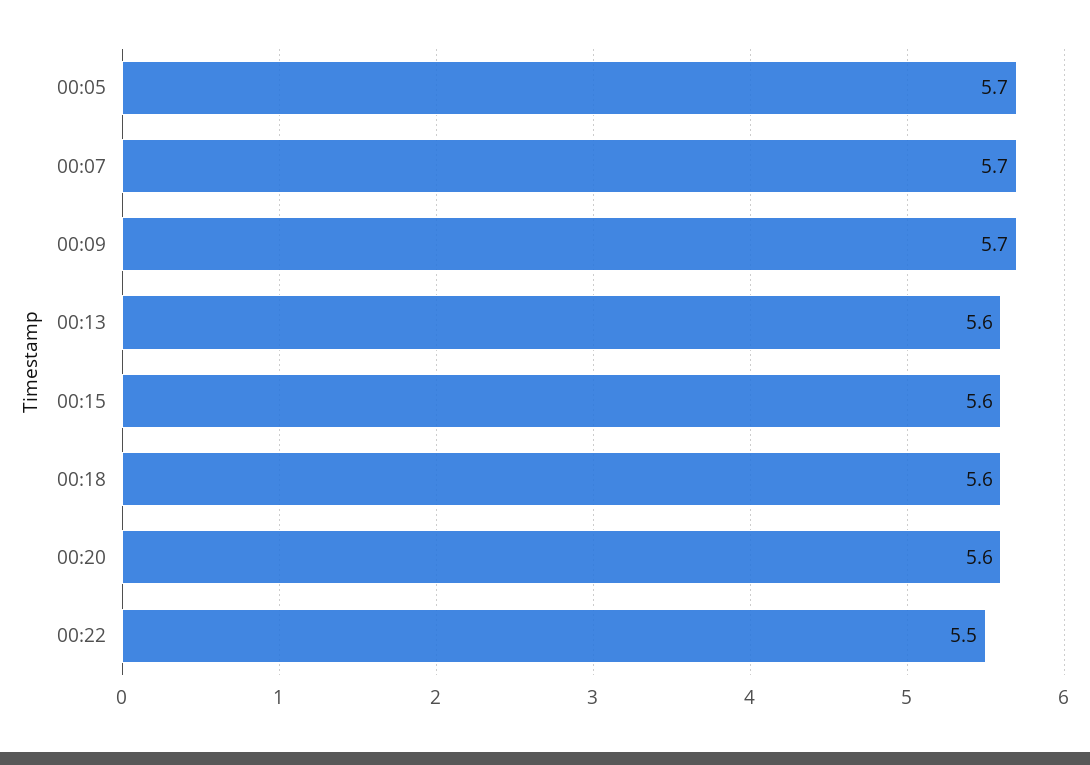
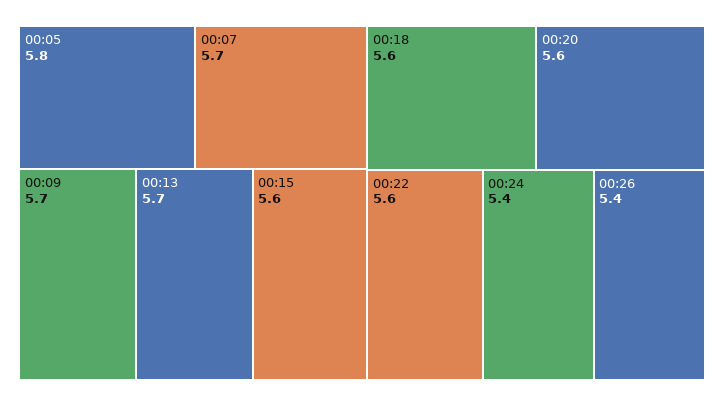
00:05: 5.7 -> 5.8
00:13: 5.6 -> 5.7
00:22: 5.5 -> 5.6
00:24: none -> 5.4
00:26: none -> 5.4

